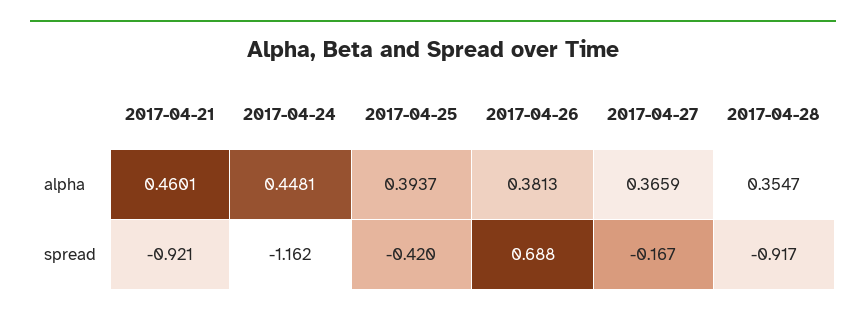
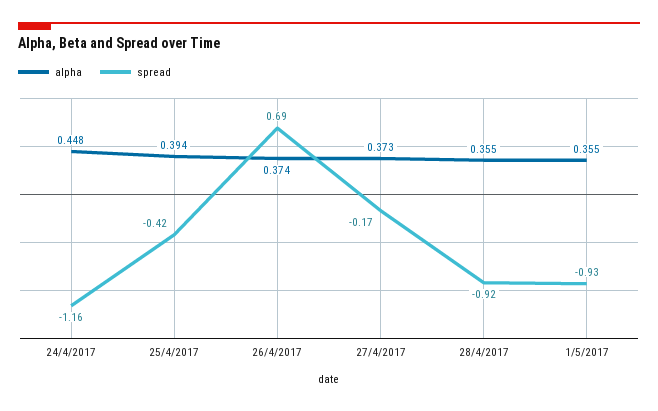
alpha, 2017-04-21: 0.4601 -> none
alpha, 2017-04-26: 0.3813 -> 0.374
alpha, 2017-04-27: 0.3659 -> 0.373
spread, 2017-04-21: -0.921 -> none
alpha, 1/5/2017: none -> 0.355
spread, 1/5/2017: none -> -0.93

